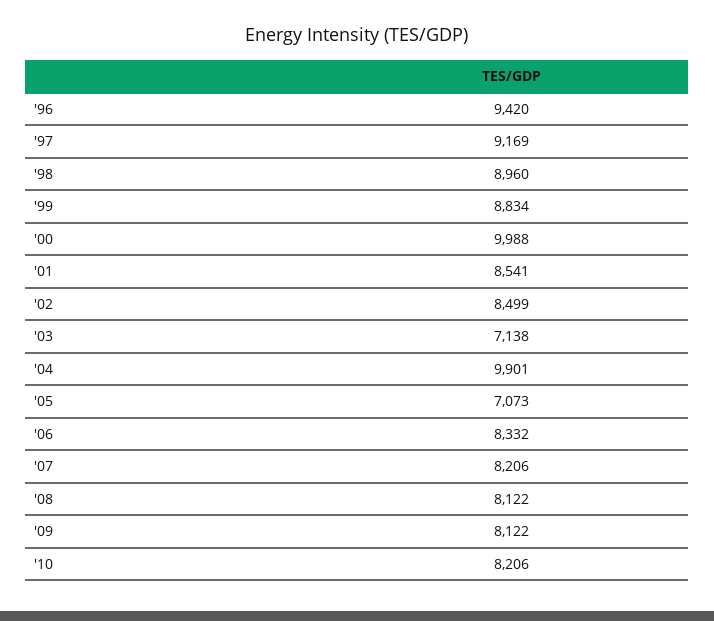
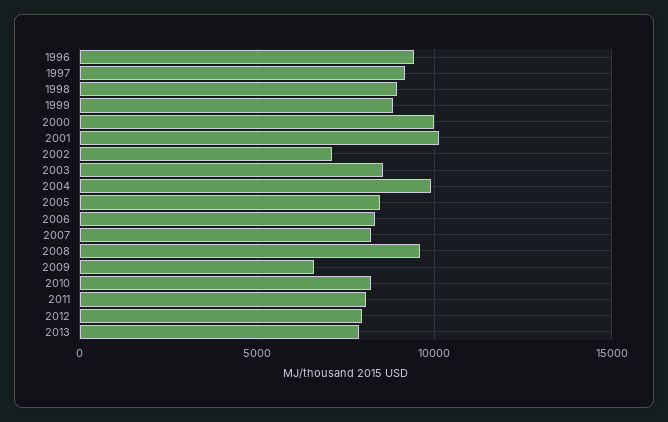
'01: 8541 -> 10000
'02: 8499 -> 7000
'03: 7138 -> 8500
'05: 7073 -> 8500
'08: 8122 -> 9500
'09: 8122 -> 6500
2011: none -> 8000
2012: none -> 8000
2013: none -> 8000

